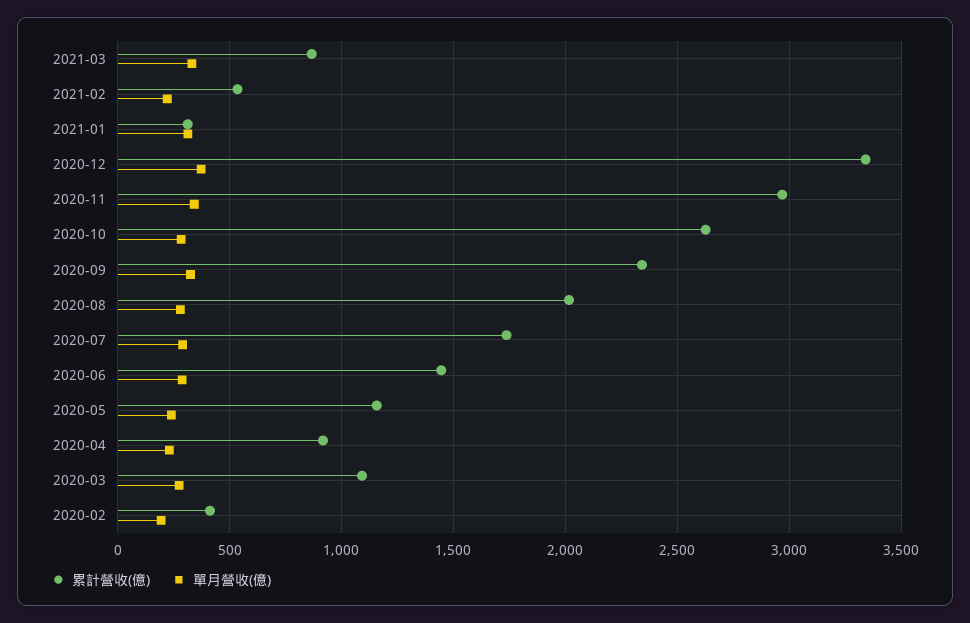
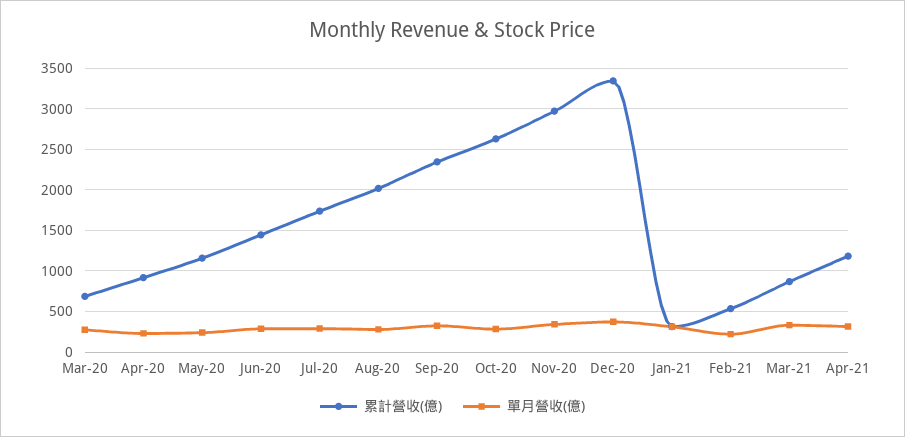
累計營收(億), 2020-03: 1100 -> 700
累計營收(億), 2020-02: 400 -> none
單月營收(億), 2020-02: 200 -> none
累計營收(億), Apr-21: none -> 1200
單月營收(億), Apr-21: none -> 300

